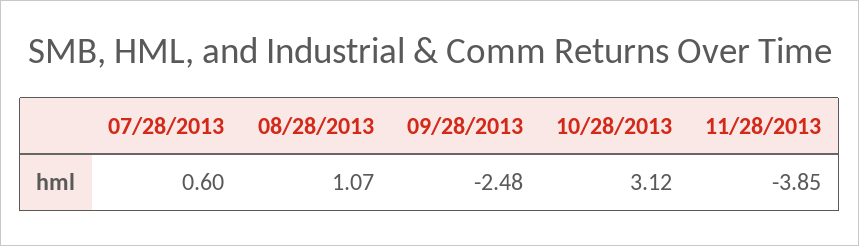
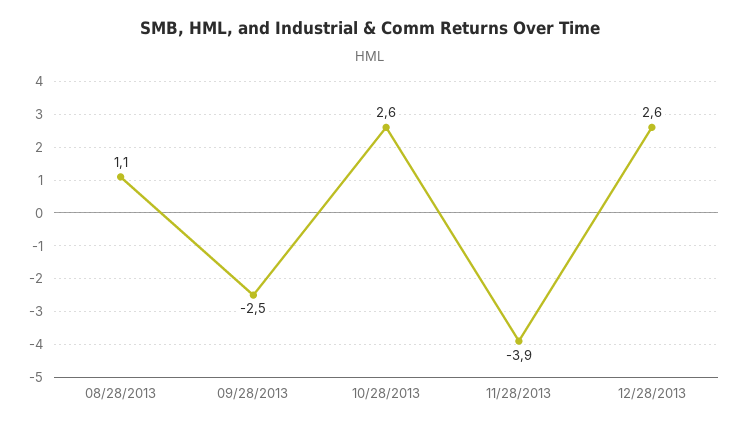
07/28/2013: 0.6 -> none
10/28/2013: 3.12 -> 2.6
12/28/2013: none -> 2.6

